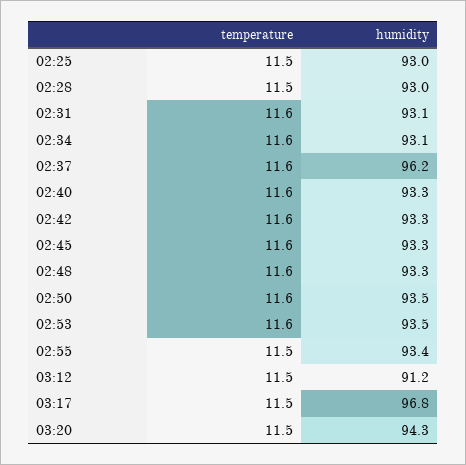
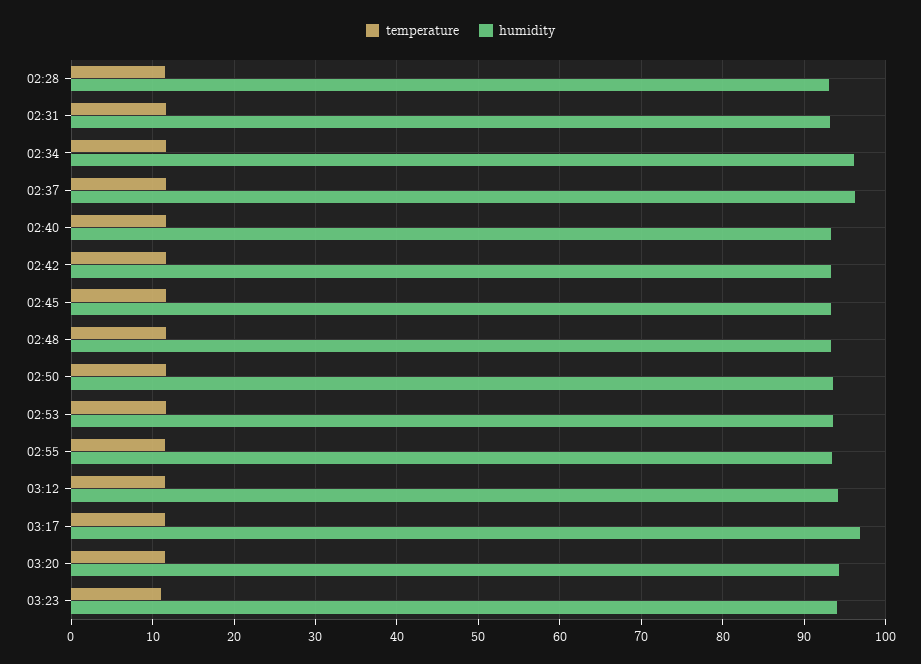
temperature, 02:25: 11.5 -> none
humidity, 02:25: 93 -> none
humidity, 02:34: 93.1 -> 96
humidity, 03:12: 91.2 -> 94
temperature, 03:23: none -> 11
humidity, 03:23: none -> 94

